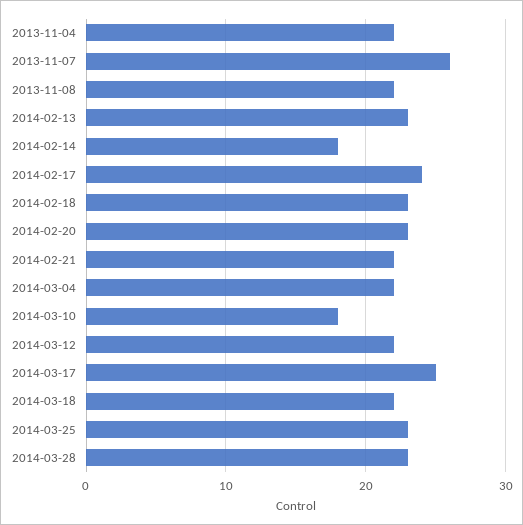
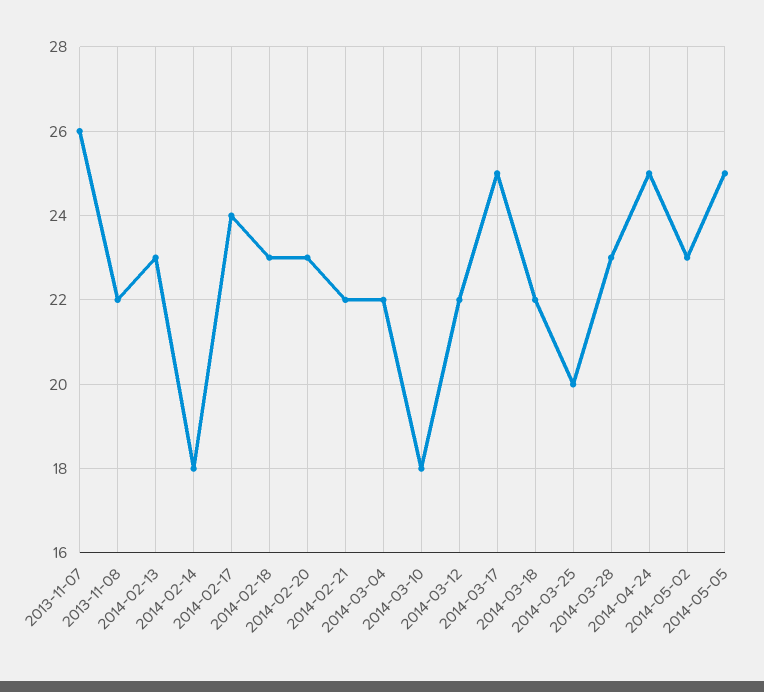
2013-11-04: 22 -> none
2014-03-25: 23 -> 20
2014-04-24: none -> 25
2014-05-02: none -> 23
2014-05-05: none -> 25

